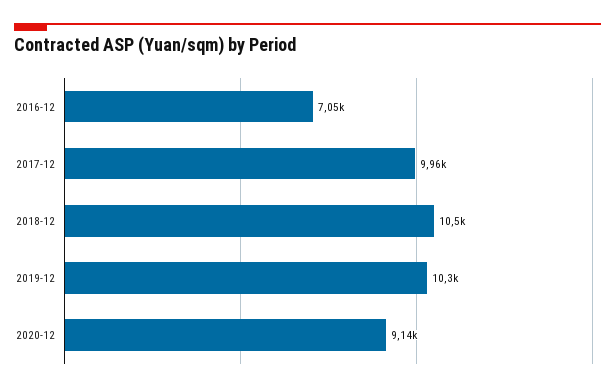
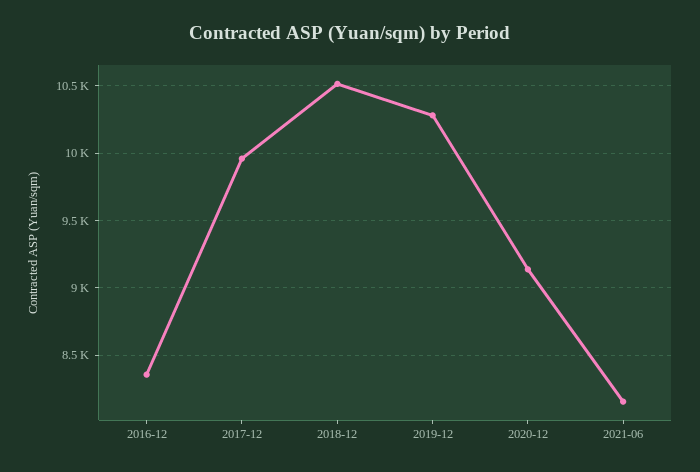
2016-12: 7050 -> 8350
2021-06: none -> 8150

